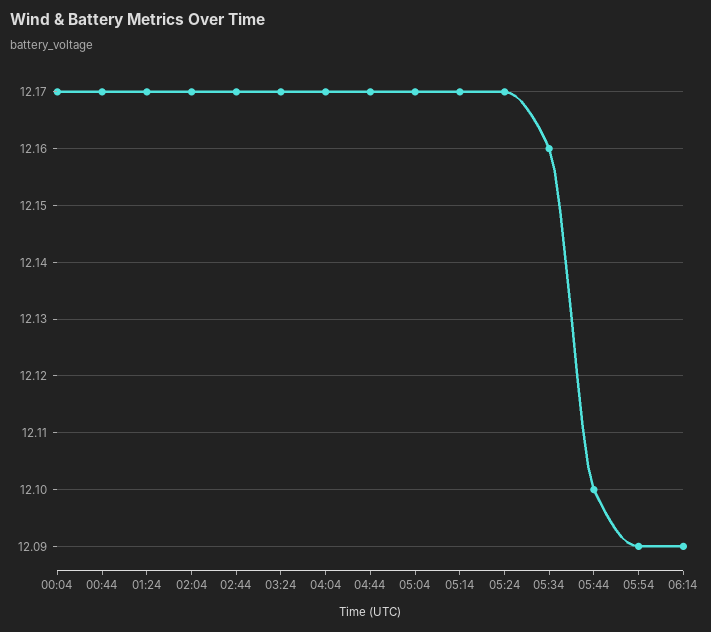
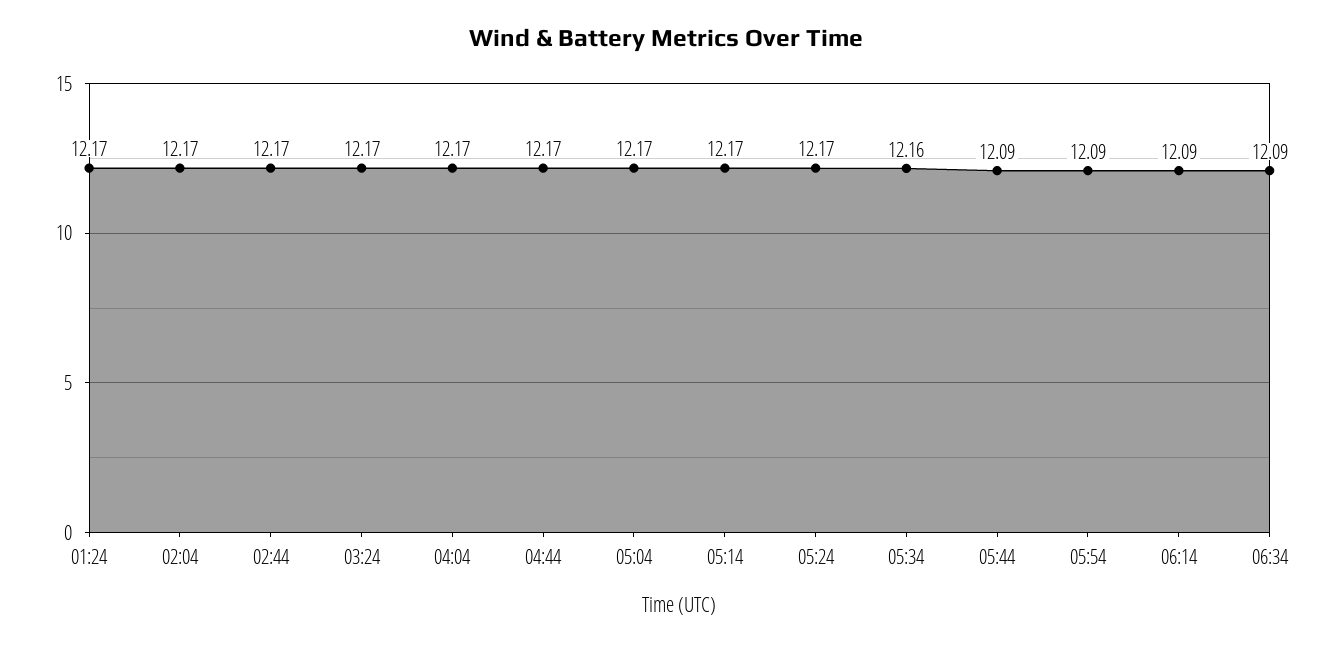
00:04: 12.17 -> none
00:44: 12.17 -> none
05:44: 12.1 -> 12.09
06:34: none -> 12.09

